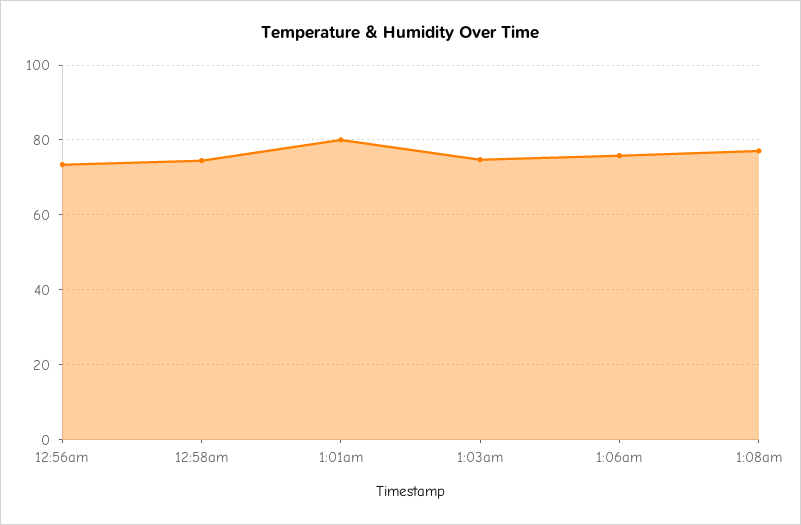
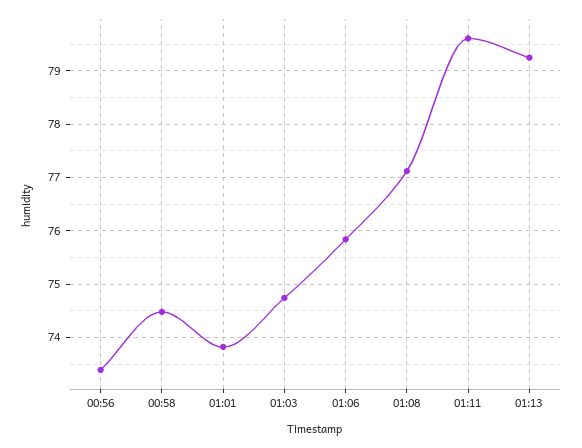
1:01am: 80 -> 73.8
01:11: none -> 79.6
01:13: none -> 79.2

